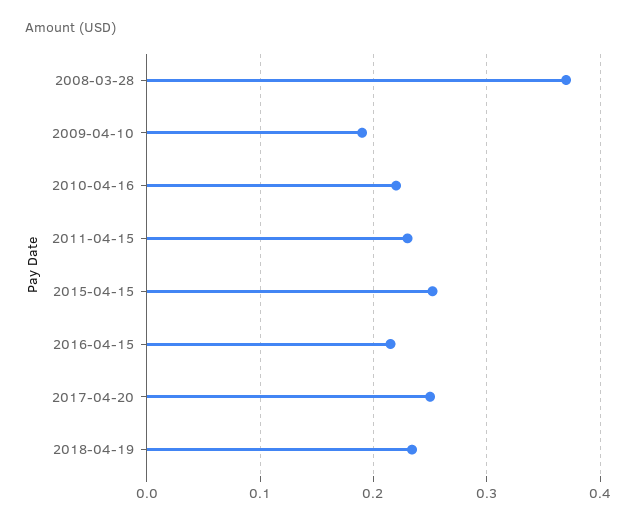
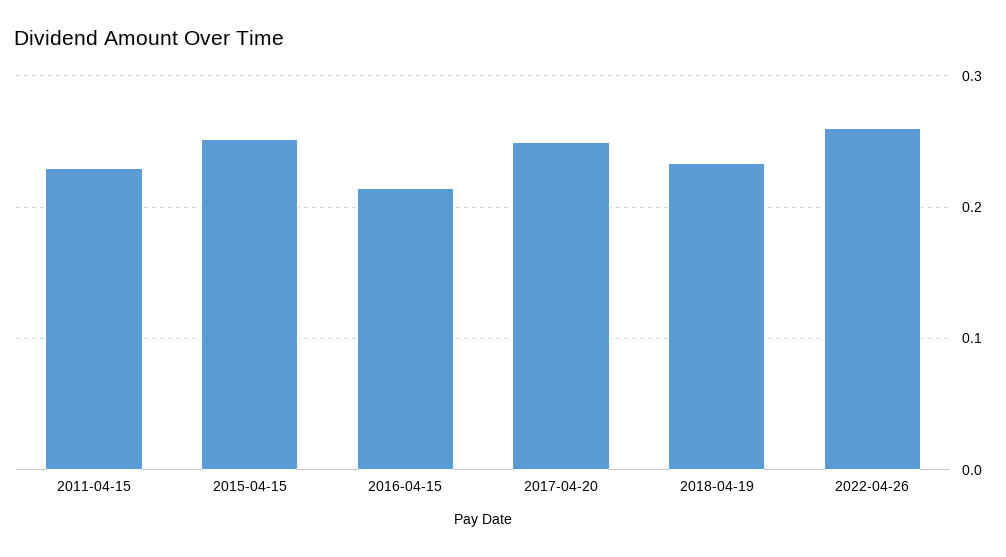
2008-03-28: 0.37 -> none
2009-04-10: 0.19 -> none
2010-04-16: 0.22 -> none
2022-04-26: none -> 0.26

